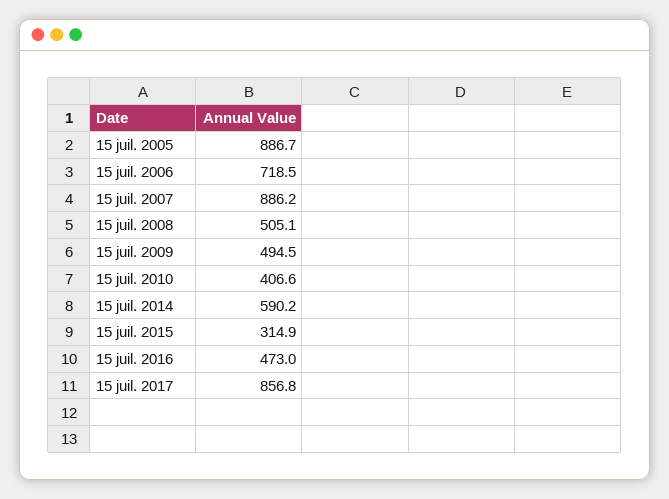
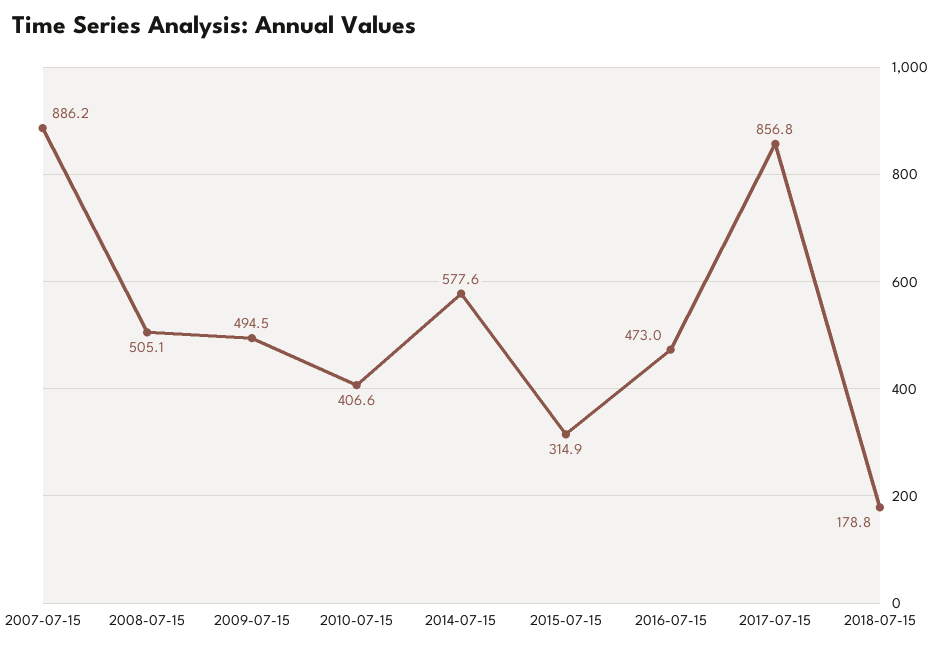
15 juil. 2005: 886.7 -> none
15 juil. 2006: 718.5 -> none
15 juil. 2014: 590.2 -> 577.6
2018-07-15: none -> 178.8

